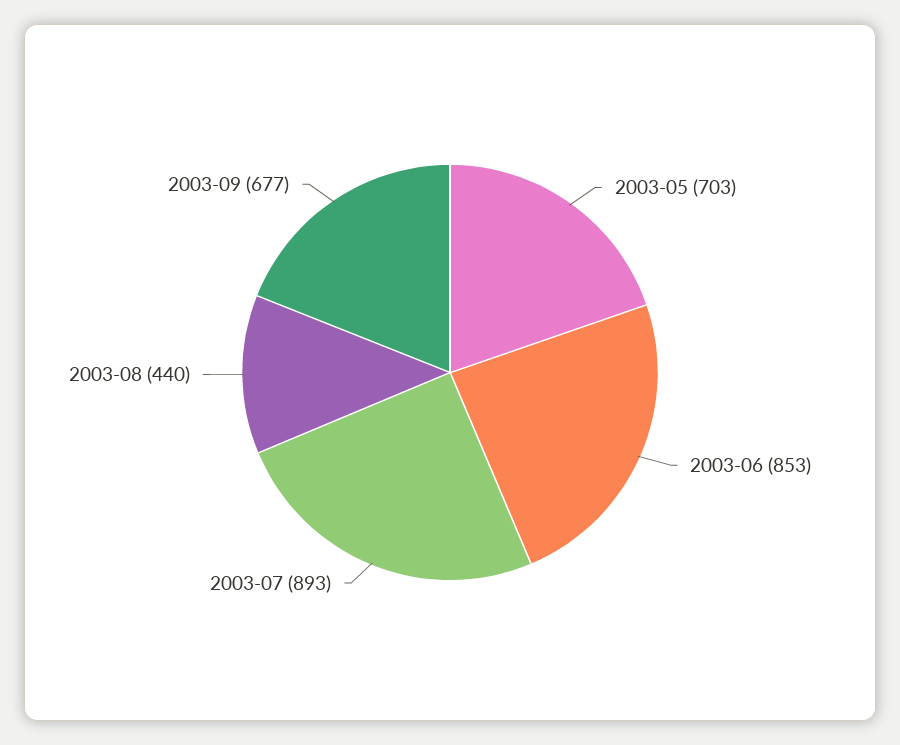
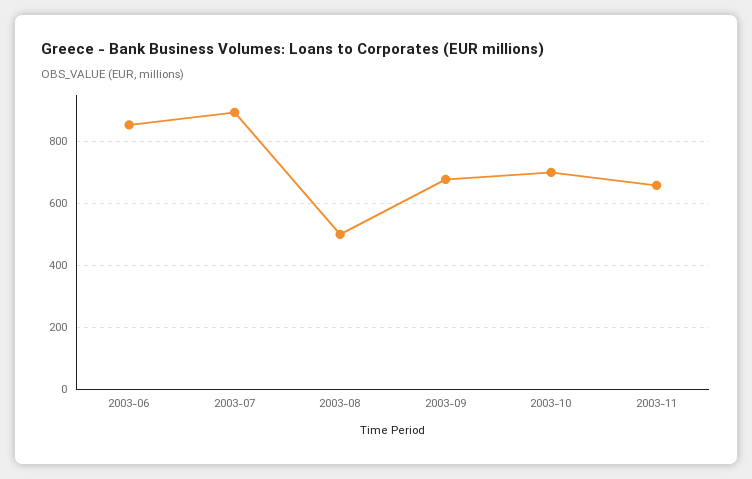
2003-05: 703 -> none
2003-08: 440 -> 500
2003-10: none -> 700
2003-11: none -> 660

